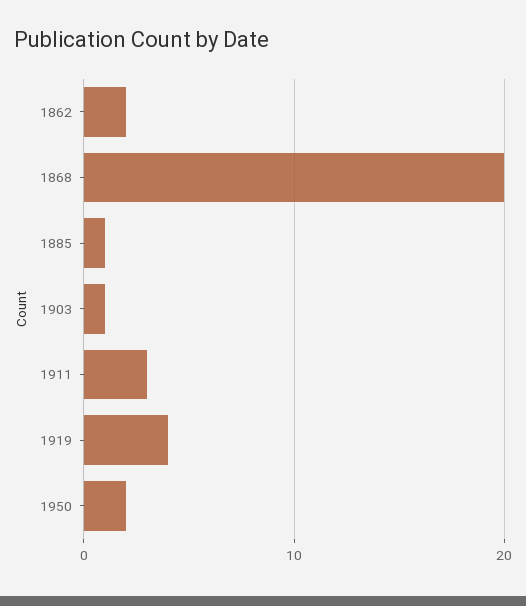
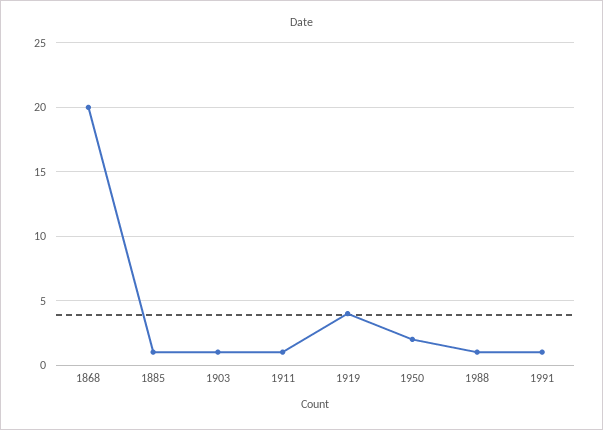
1862: 2 -> none
1911: 3 -> 1
1988: none -> 1
1991: none -> 1

